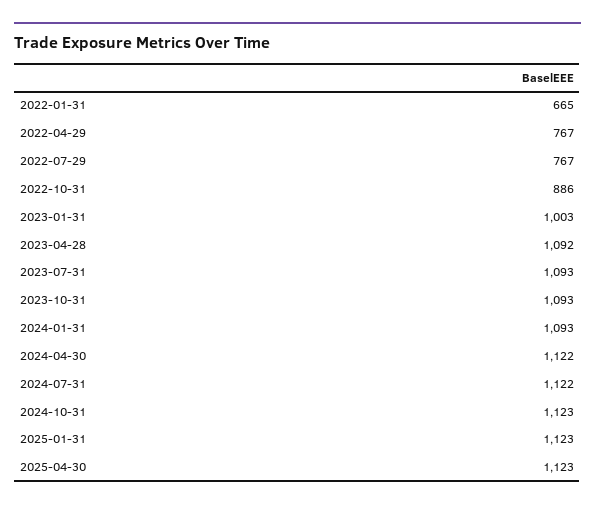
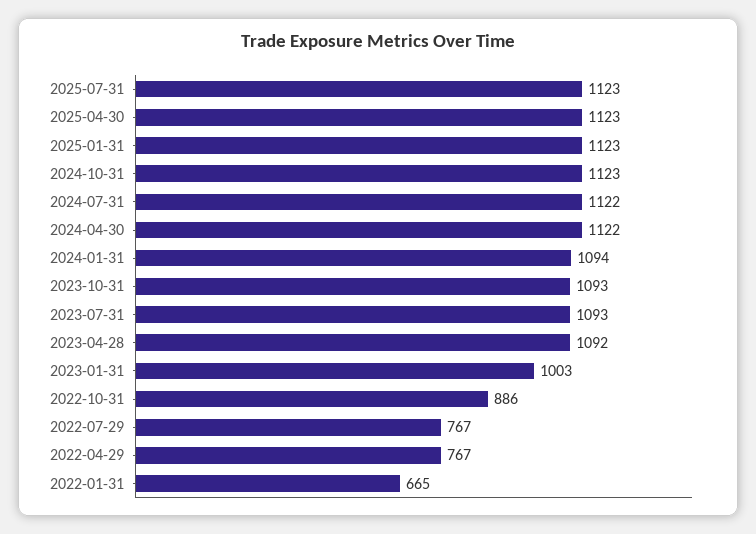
2024-01-31: 1093 -> 1094
2025-07-31: none -> 1123

